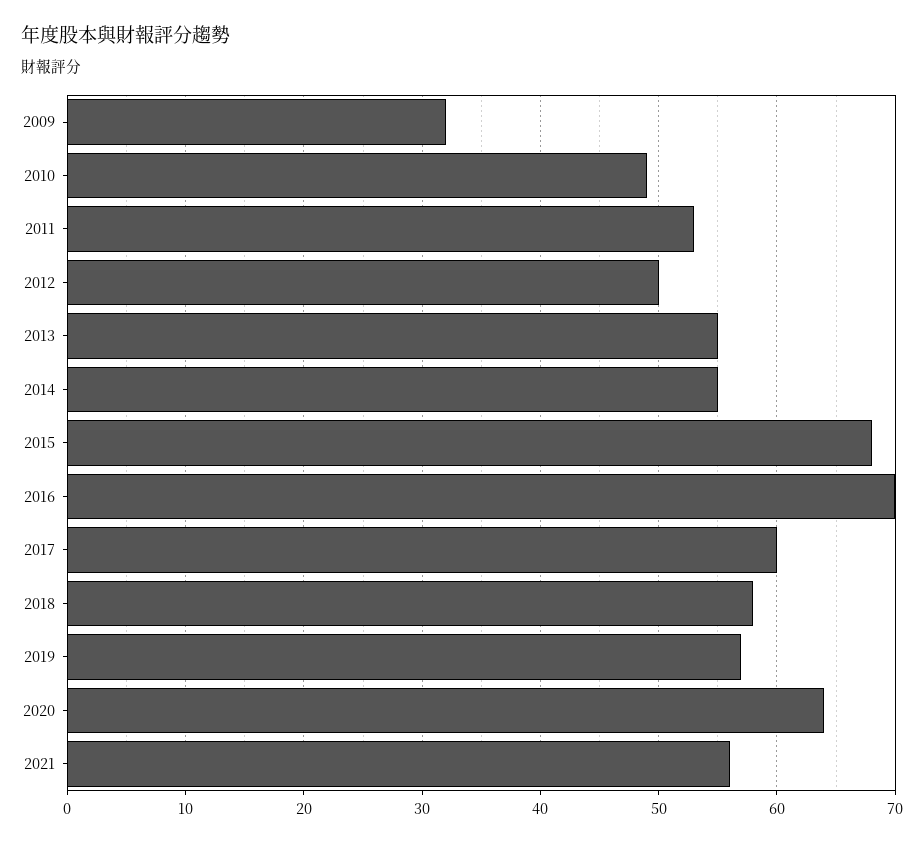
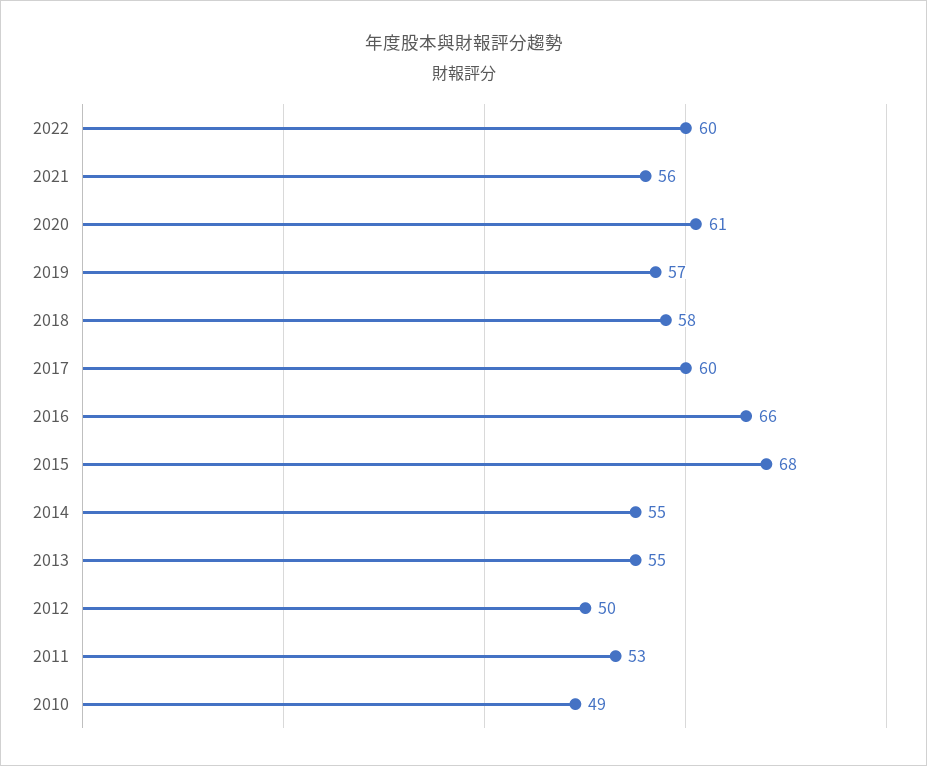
2009: 32 -> none
2016: 70 -> 66
2020: 64 -> 61
2022: none -> 60

